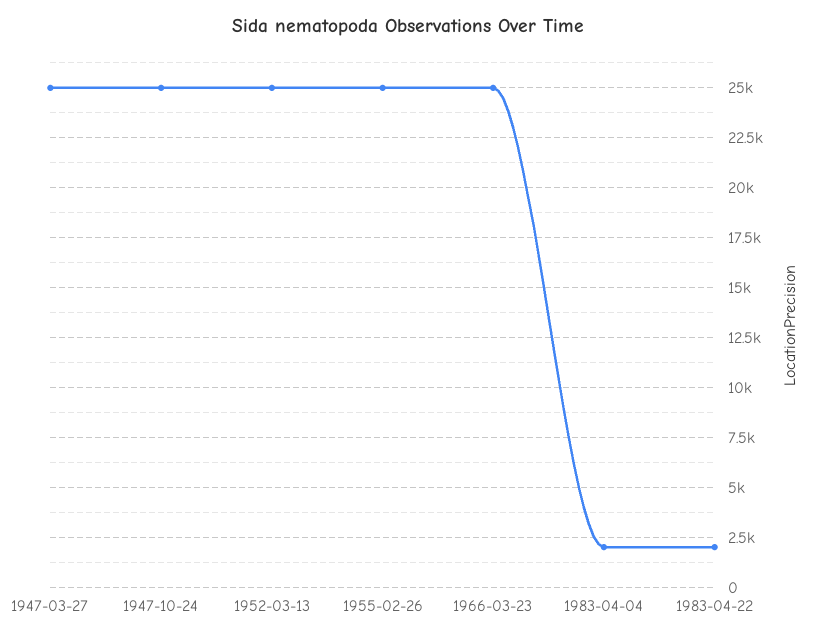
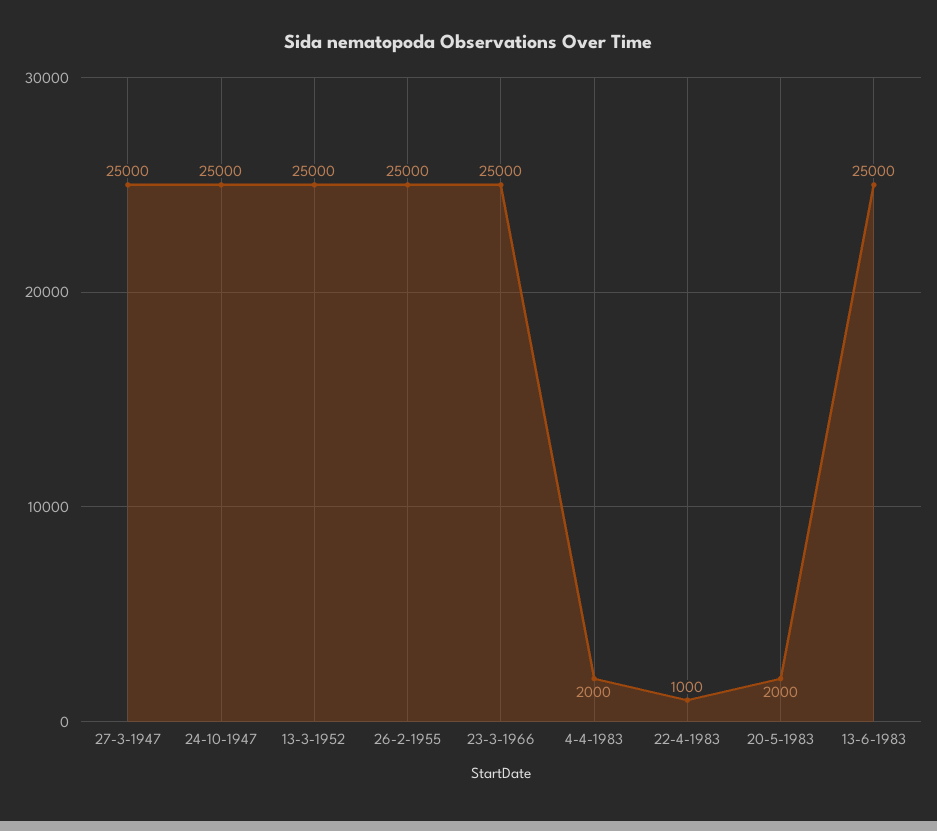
1983-04-22: 2000 -> 1000
20-5-1983: none -> 2000
13-6-1983: none -> 25000

